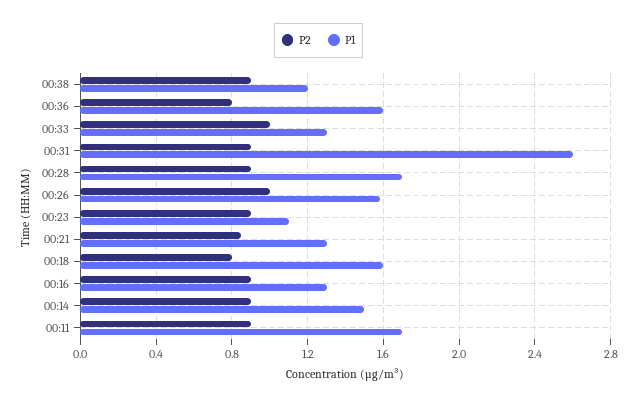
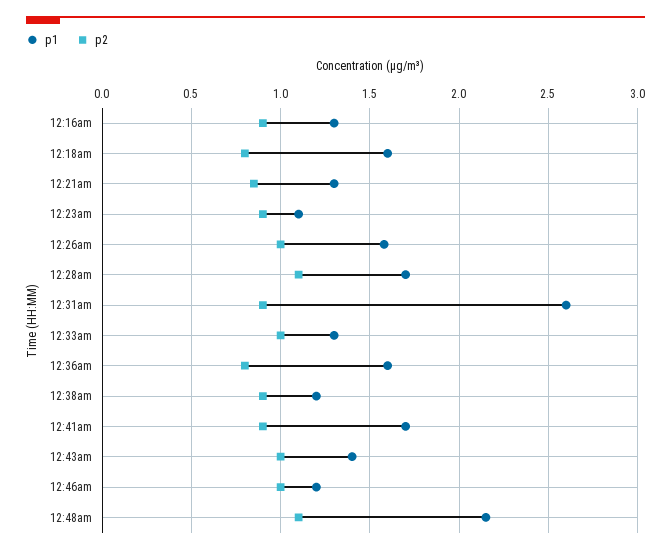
P2, 00:28: 0.9 -> 1.1
P2, 00:14: 0.9 -> none
P1, 00:14: 1.5 -> none
P2, 00:11: 0.9 -> none
P1, 00:11: 1.7 -> none
P1, 12:41am: none -> 1.7
P2, 12:41am: none -> 0.9
P1, 12:43am: none -> 1.4
P2, 12:43am: none -> 1
P1, 12:46am: none -> 1.2
P2, 12:46am: none -> 1
P1, 12:48am: none -> 2.15
P2, 12:48am: none -> 1.1

